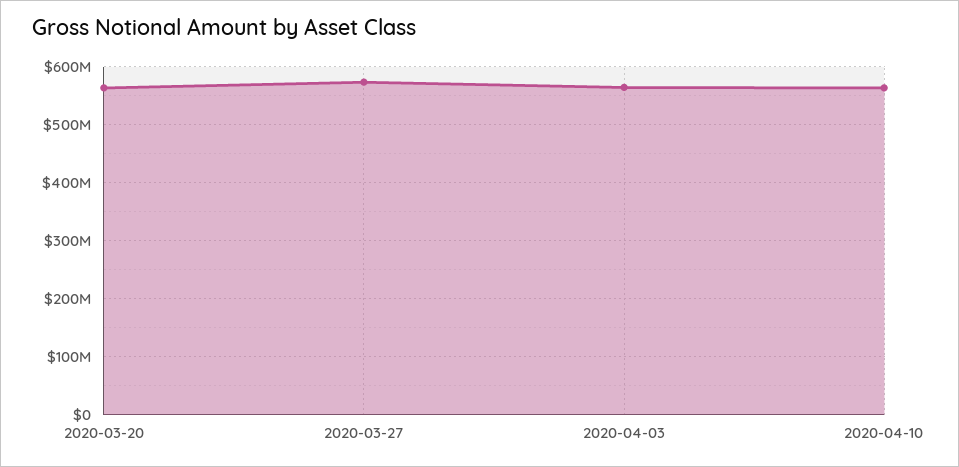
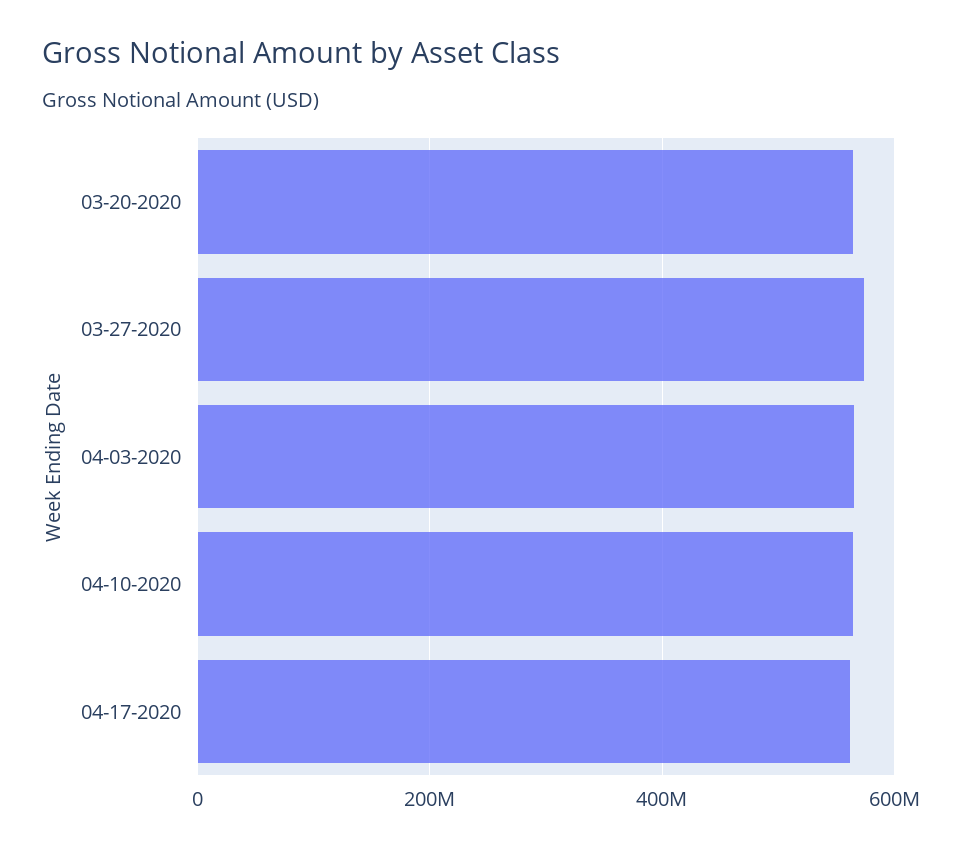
04-17-2020: none -> 560000000

